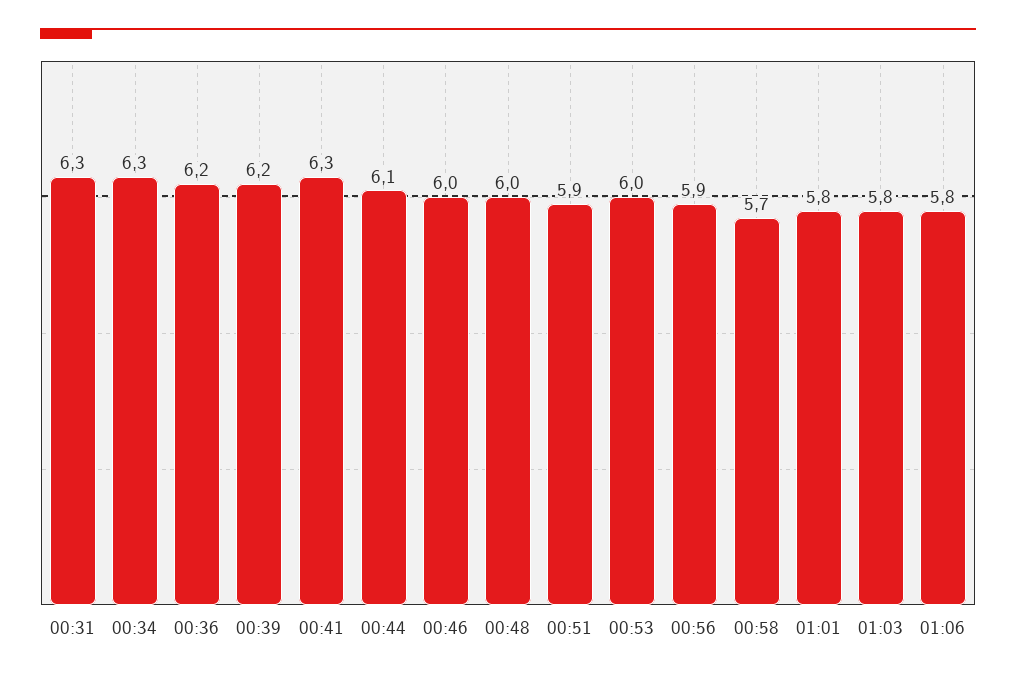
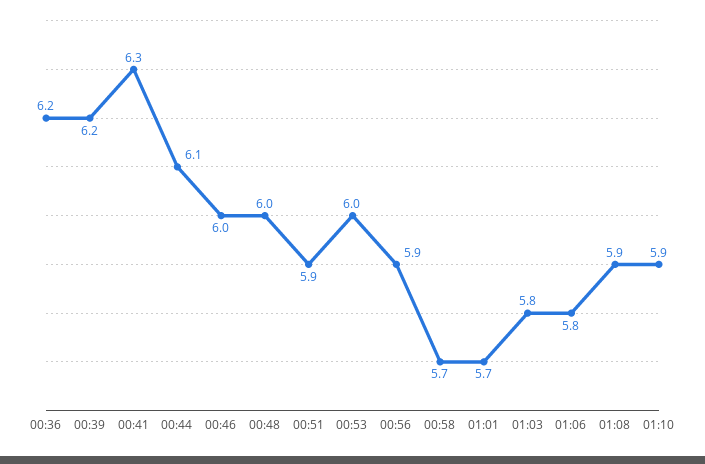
00:31: 6.3 -> none
00:34: 6.3 -> none
01:01: 5.8 -> 5.7
01:08: none -> 5.9
01:10: none -> 5.9

